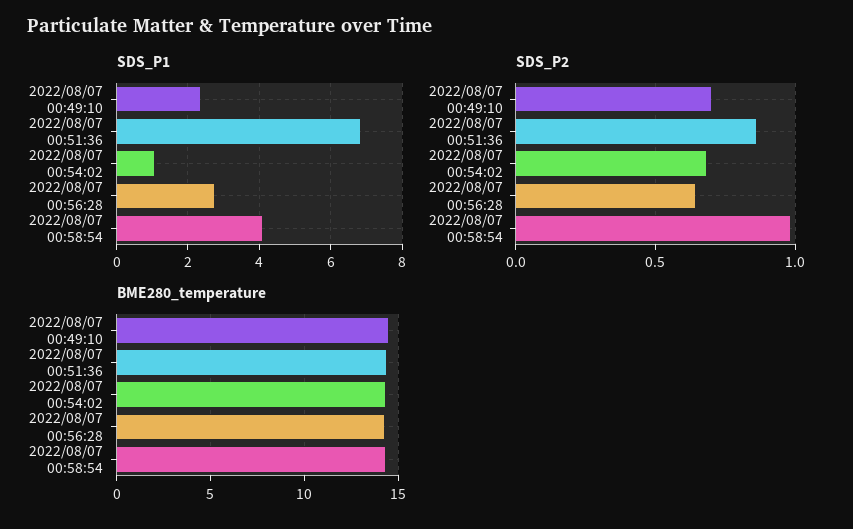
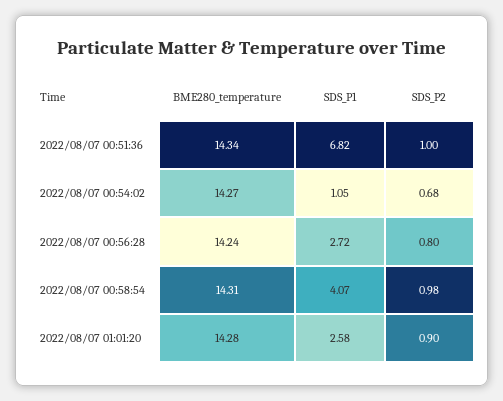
SDS_P1, 2022/08/07 00:49:10: 2.4 -> none
SDS_P2, 2022/08/07 00:49:10: 0.7 -> none
SDS_P2, 2022/08/07 00:51:36: 0.85 -> 1
SDS_P2, 2022/08/07 00:56:28: 0.65 -> 0.8
BME280_temperature, 2022/08/07 00:49:10: 14.5 -> none
BME280_temperature, 2022/08/07 01:01:20: none -> 14.28
SDS_P1, 2022/08/07 01:01:20: none -> 2.58
SDS_P2, 2022/08/07 01:01:20: none -> 0.9

